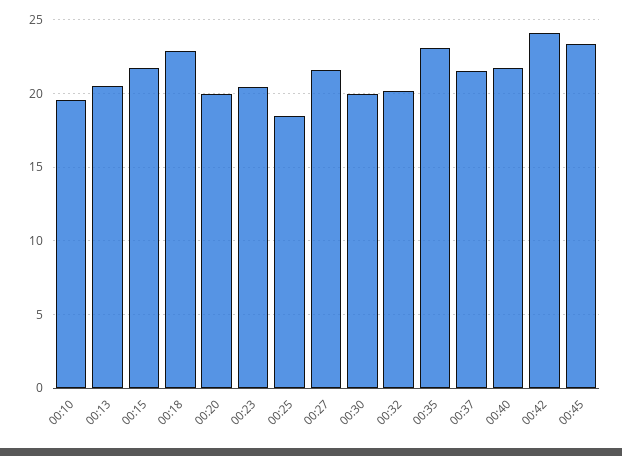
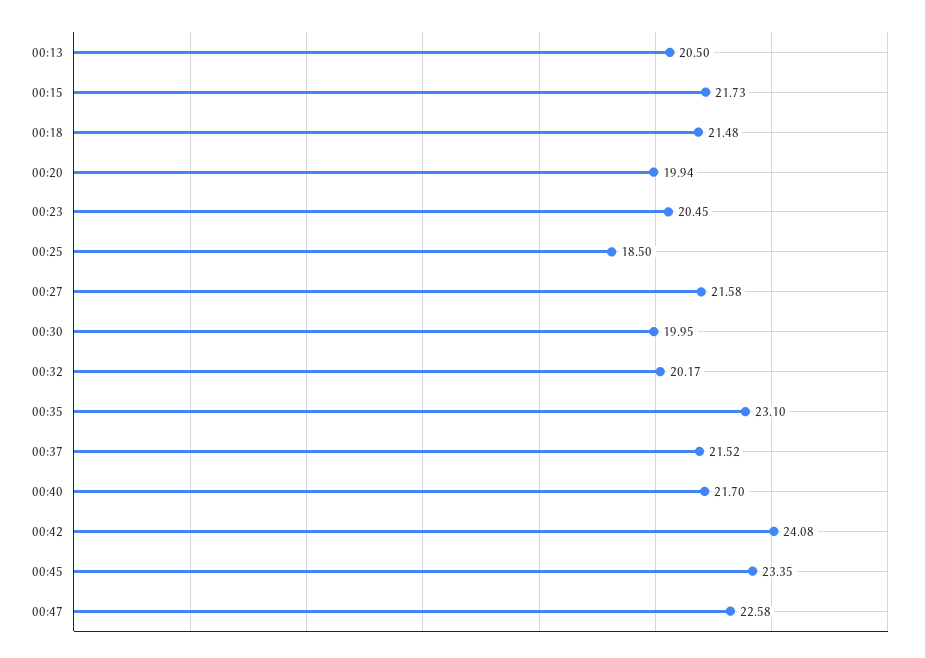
00:10: 19.5 -> none
00:18: 23 -> 21.48
00:47: none -> 22.58

